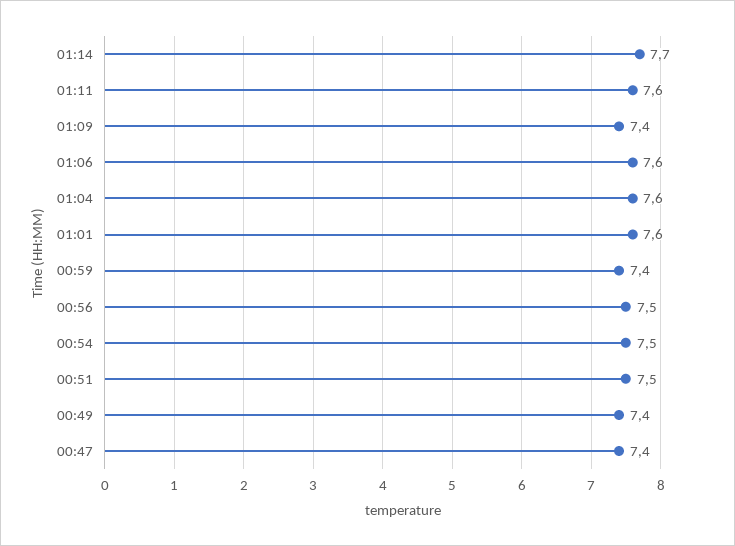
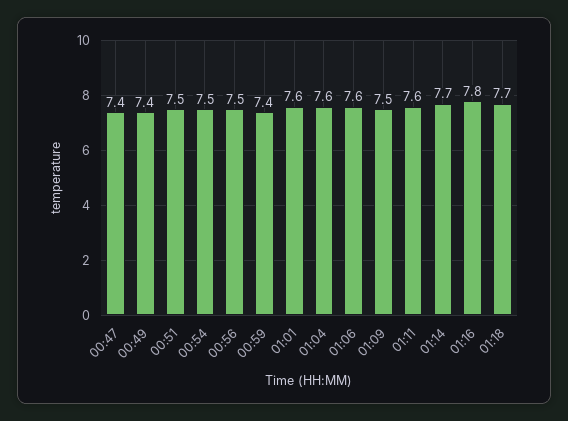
01:09: 7.4 -> 7.5
01:16: none -> 7.8
01:18: none -> 7.7

